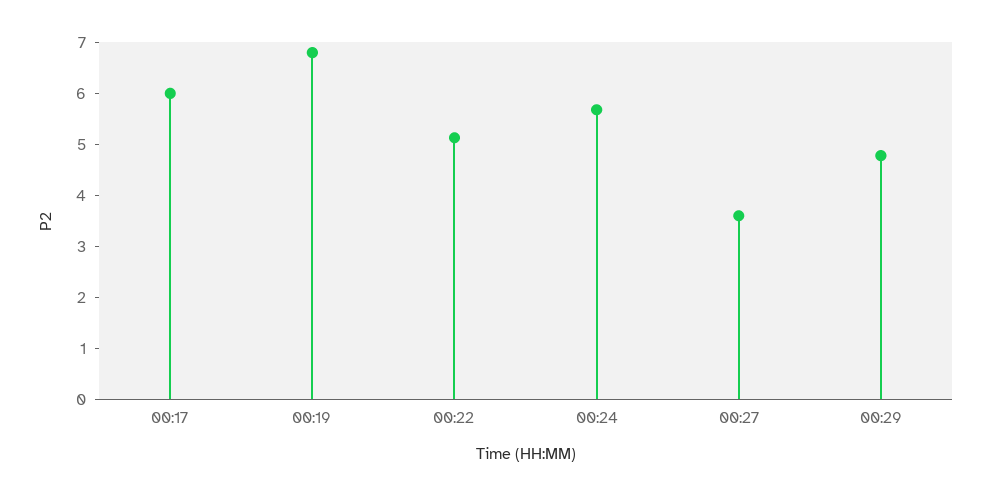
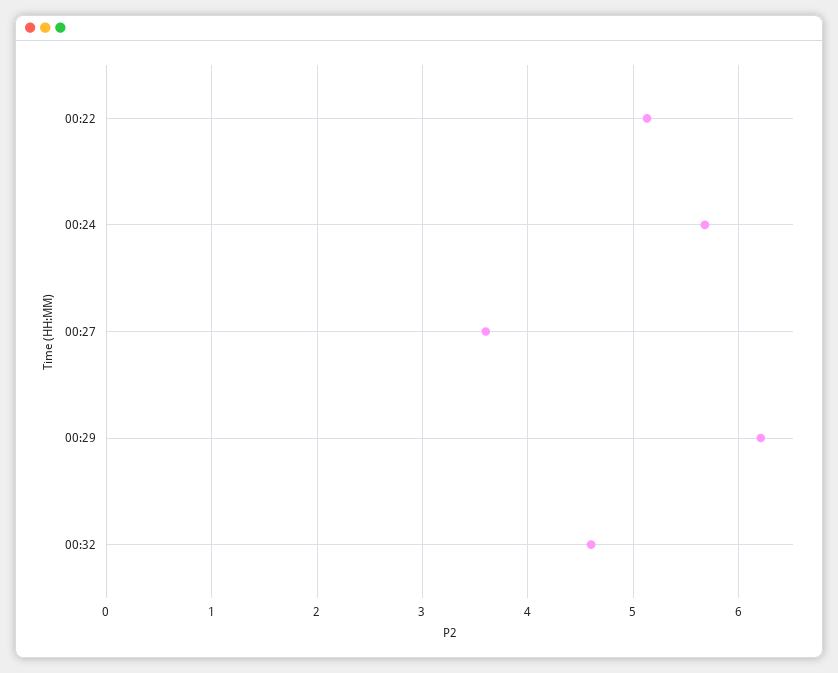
00:17: 6 -> none
00:19: 6.8 -> none
00:29: 4.8 -> 6.2
00:32: none -> 4.6

